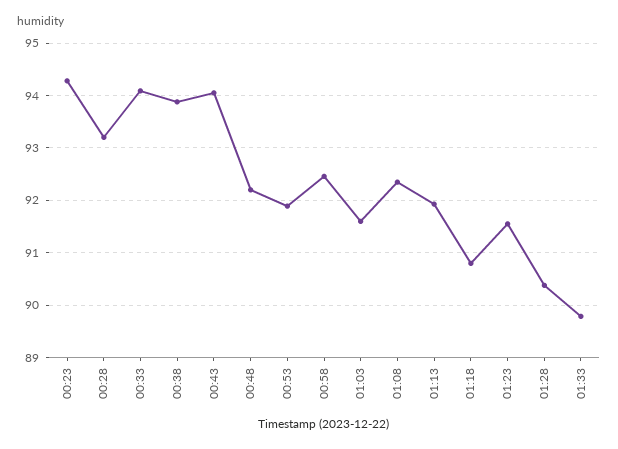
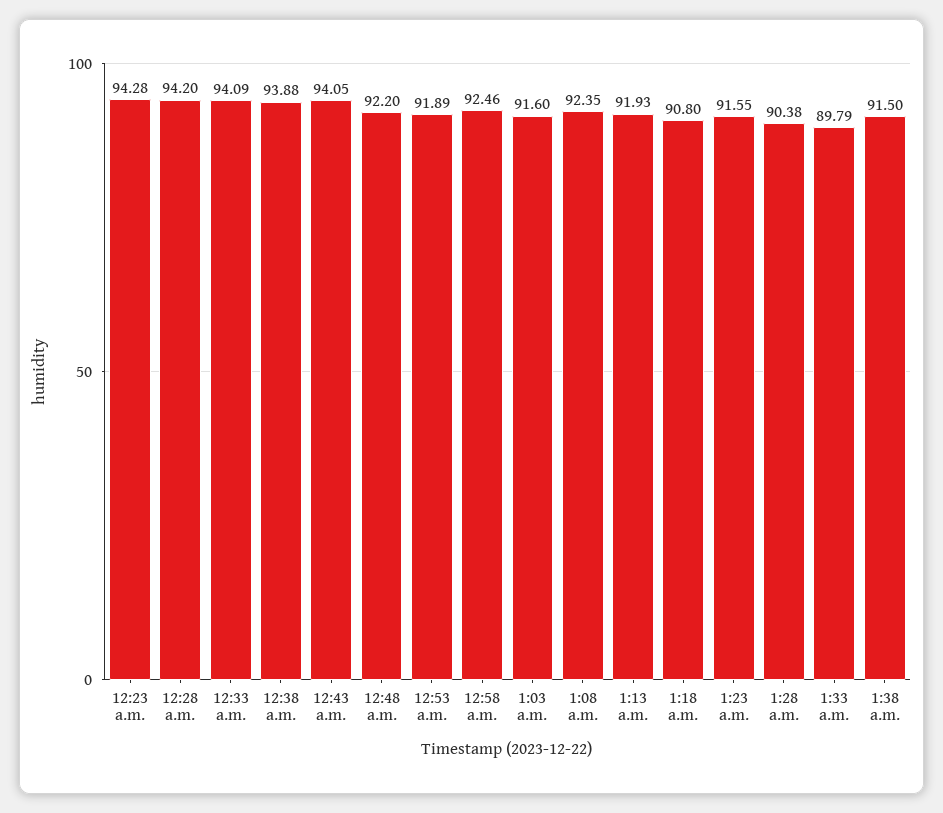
00:28: 93.2 -> 94.2
1:38 a.m.: none -> 91.5

